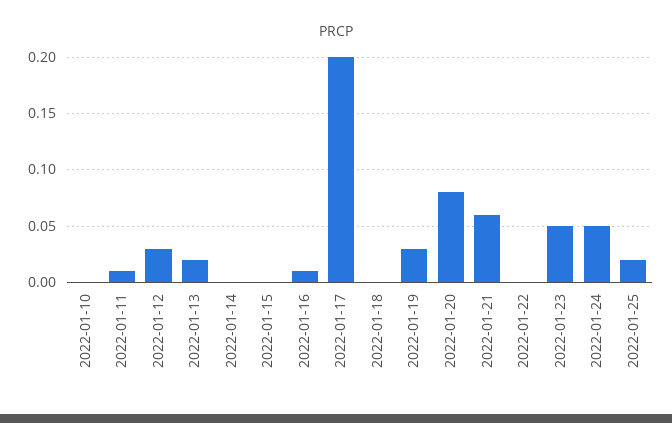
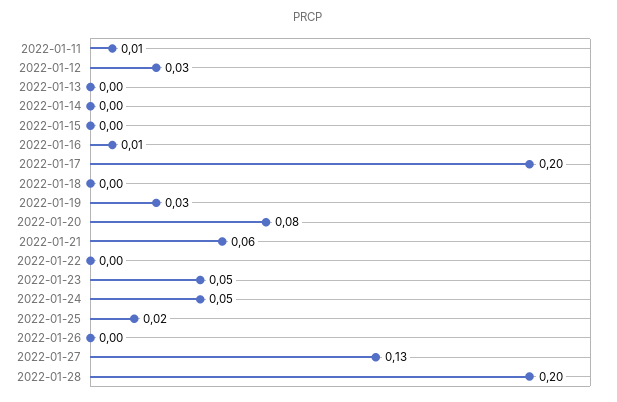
2022-01-10: 0 -> none
2022-01-13: 0.02 -> 0
2022-01-26: none -> 0
2022-01-27: none -> 0.13
2022-01-28: none -> 0.2

